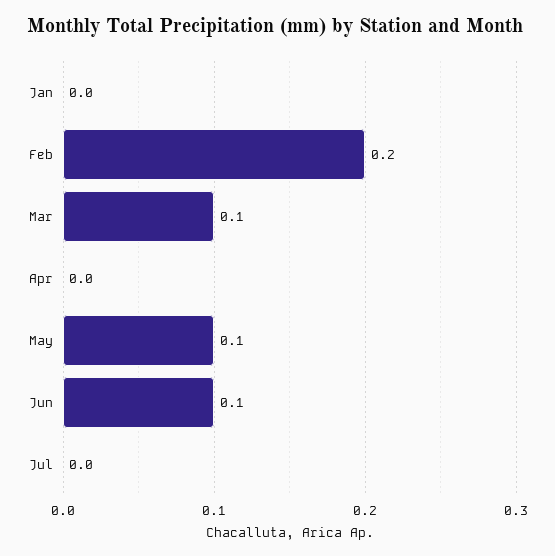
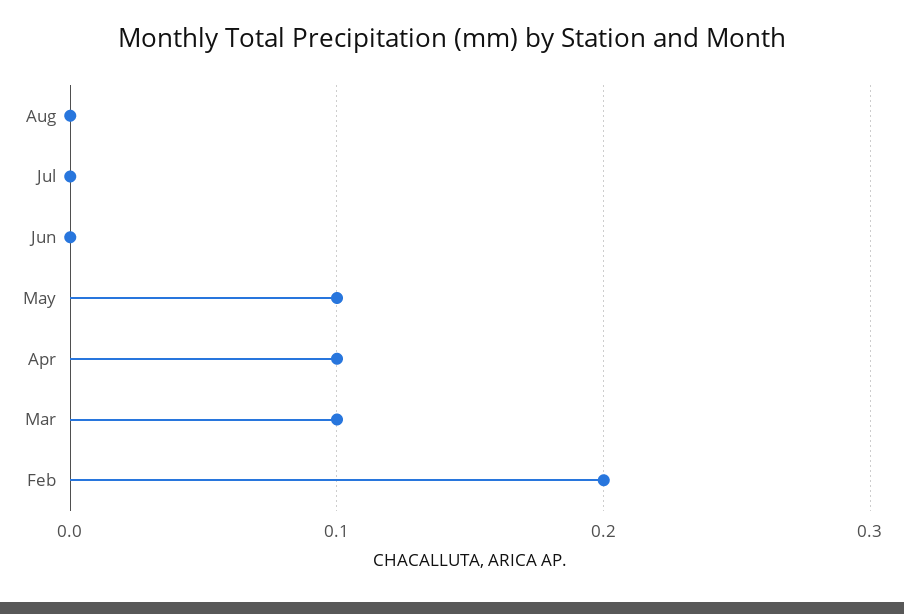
Jan: 0 -> none
Apr: 0 -> 0.1
Jun: 0.1 -> 0
Aug: none -> 0

